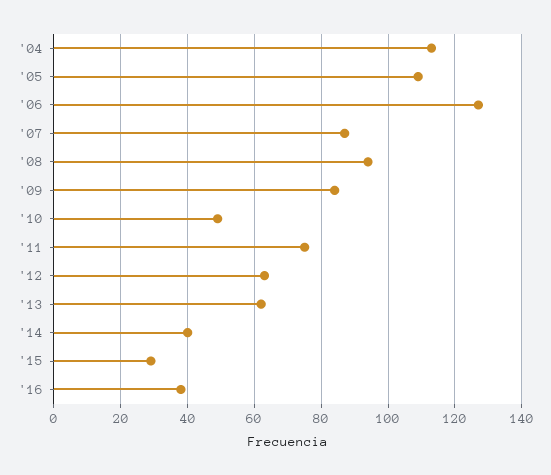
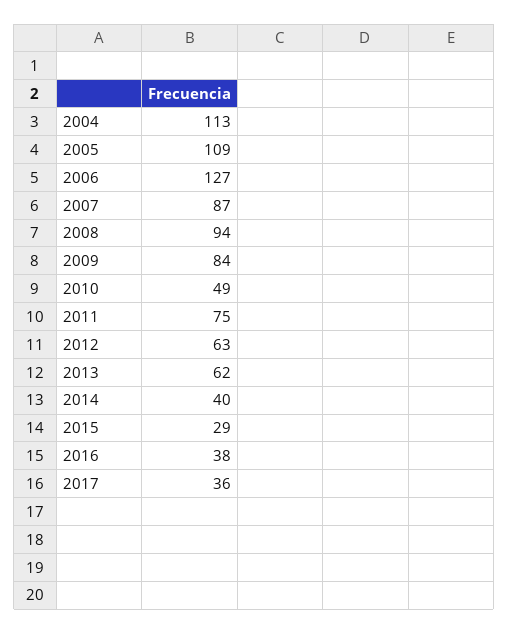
2017: none -> 36

